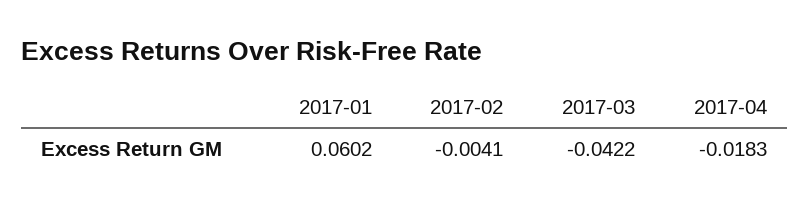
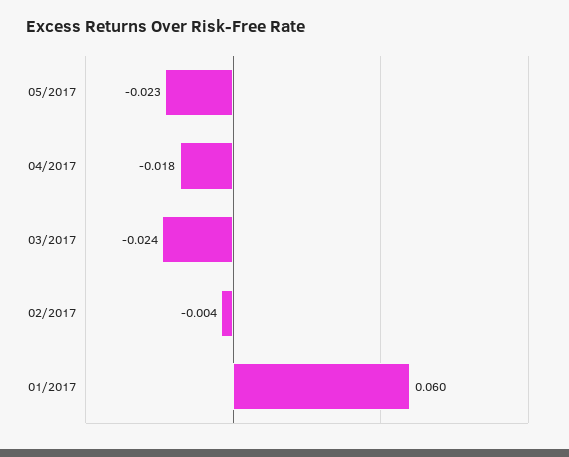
2017-03: -0.0422 -> -0.024
05/2017: none -> -0.023

